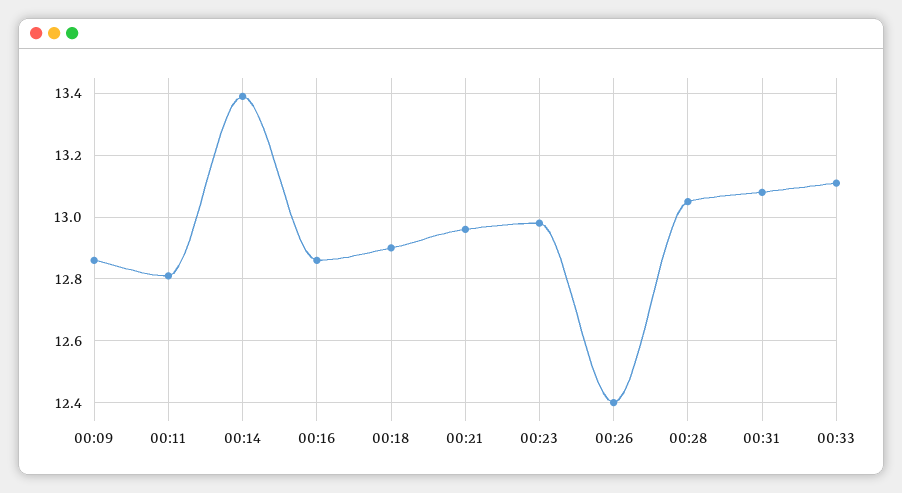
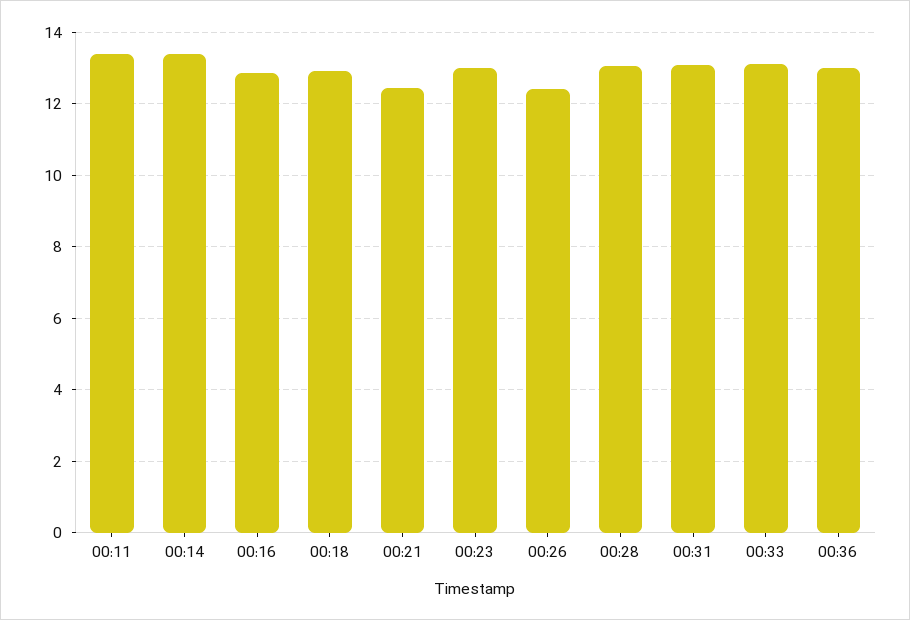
00:09: 12.85 -> none
00:11: 12.8 -> 13.4
00:21: 12.95 -> 12.4
00:36: none -> 13

